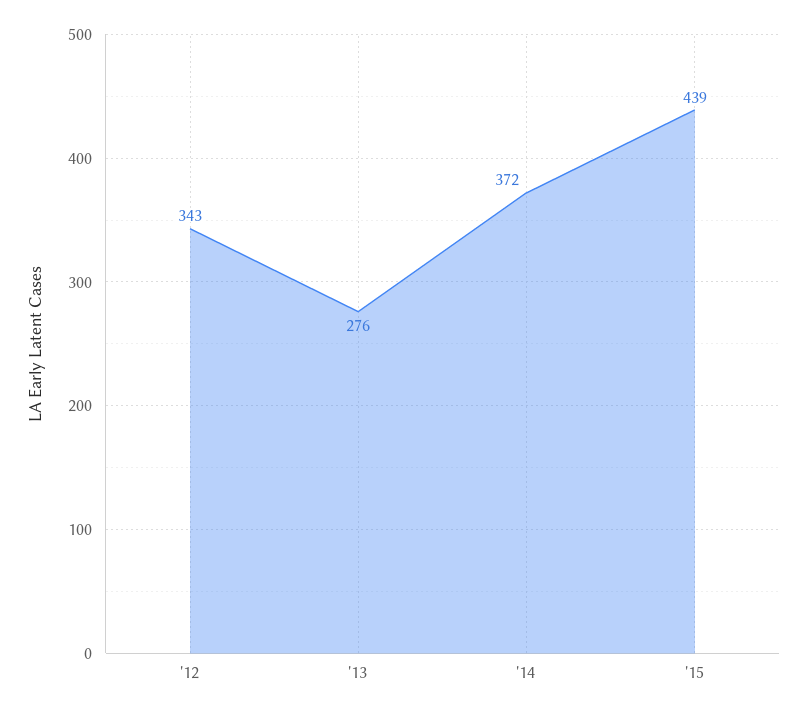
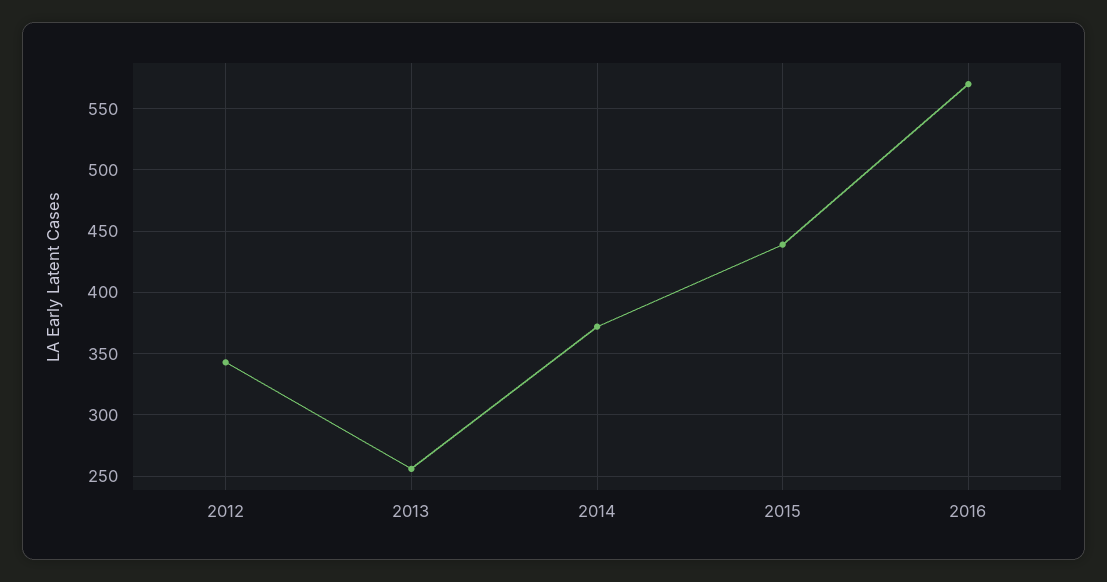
'13: 276 -> 255
2016: none -> 570

